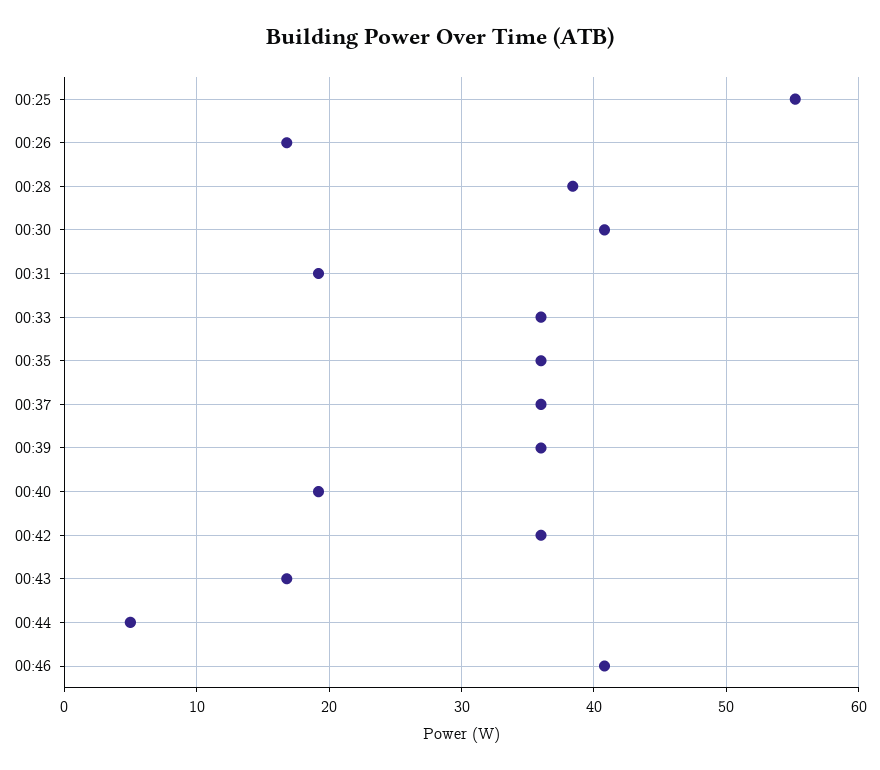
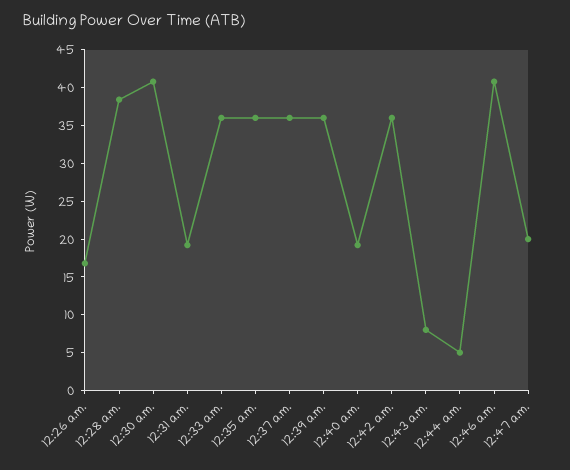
00:25: 55 -> none
00:43: 17 -> 7.5
12:47 a.m.: none -> 20

